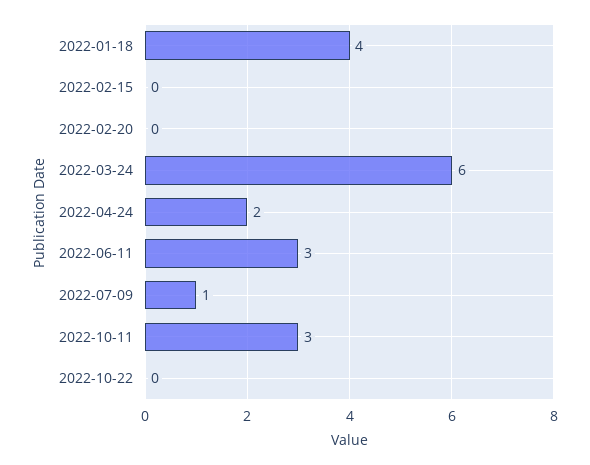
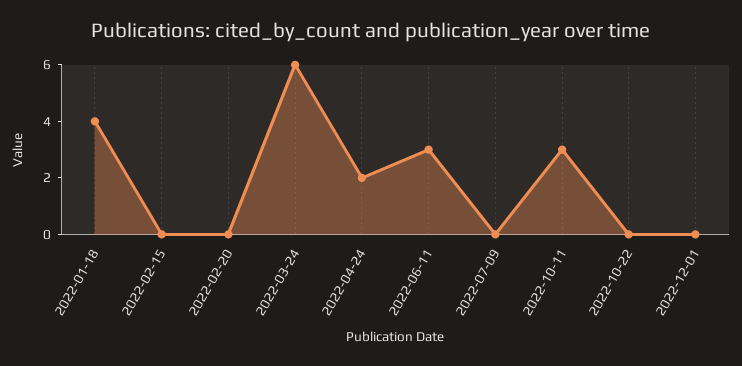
2022-07-09: 1 -> 0
2022-12-01: none -> 0

